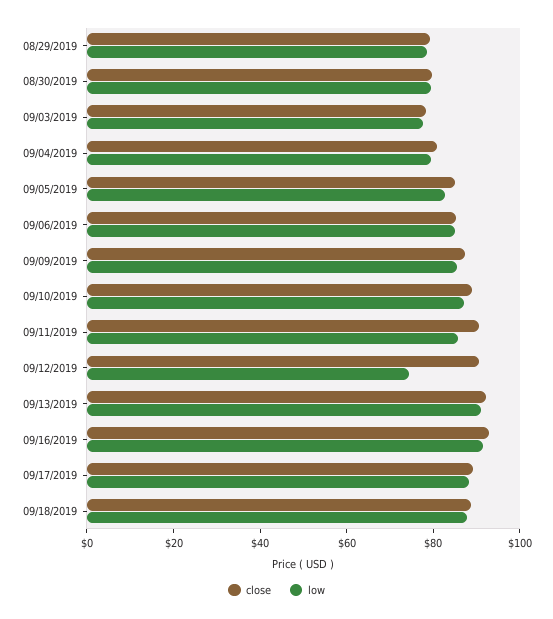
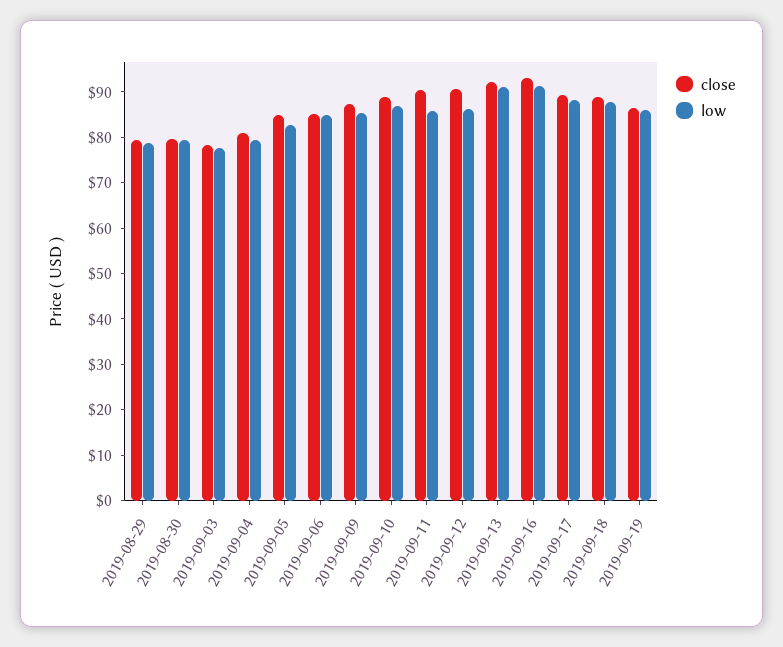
low, 09/12/2019: 75 -> 86
close, 2019-09-19: none -> 86
low, 2019-09-19: none -> 86

